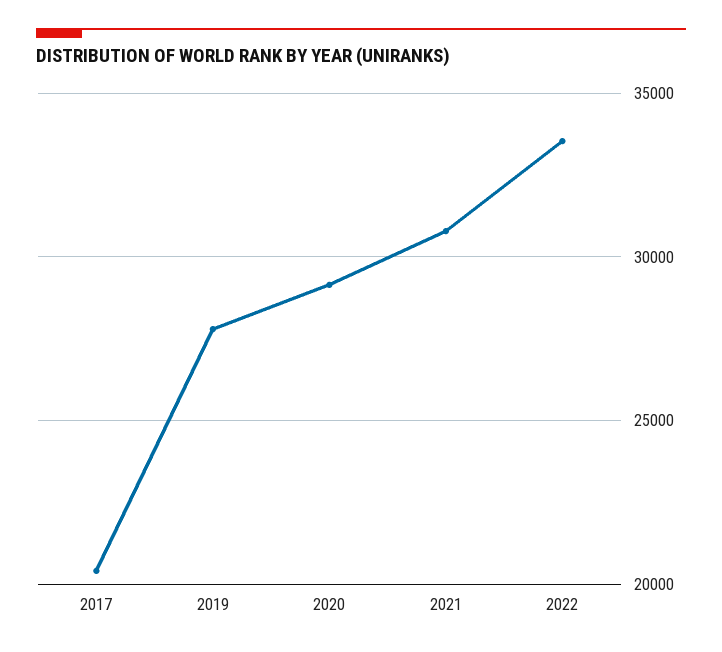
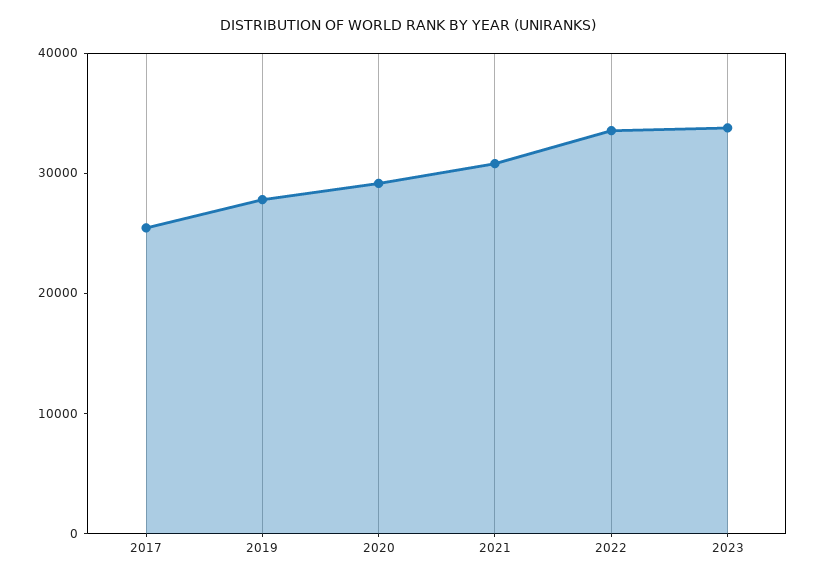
2017: 20500 -> 26000
2023: none -> 34000

